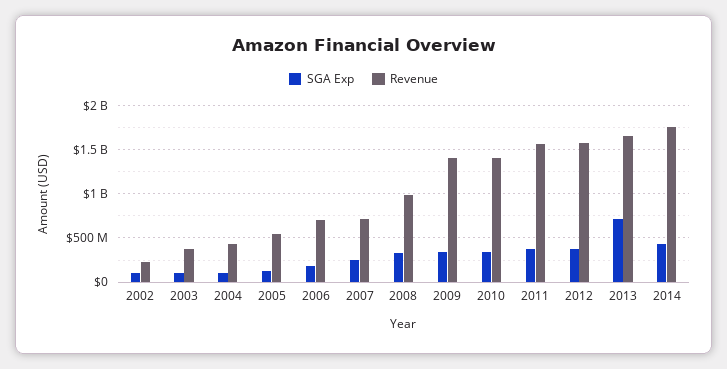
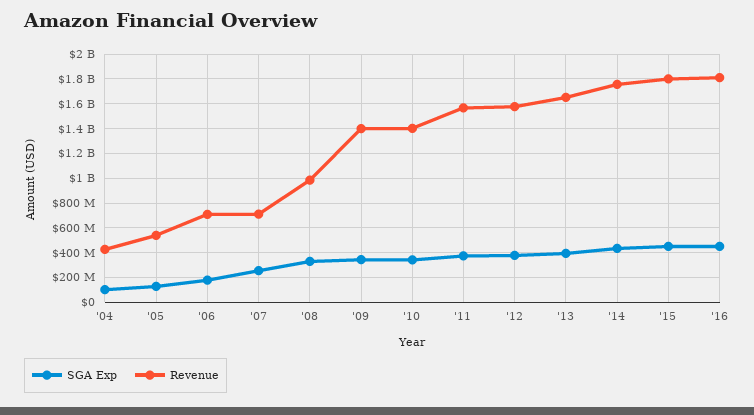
SGA Exp, 2002: 100000000 -> none
Revenue, 2002: 200000000 -> none
SGA Exp, 2003: 100000000 -> none
Revenue, 2003: 400000000 -> none
SGA Exp, 2013: 700000000 -> 400000000
SGA Exp, '15: none -> 450000000
Revenue, '15: none -> 1800000000
SGA Exp, '16: none -> 450000000
Revenue, '16: none -> 1800000000

